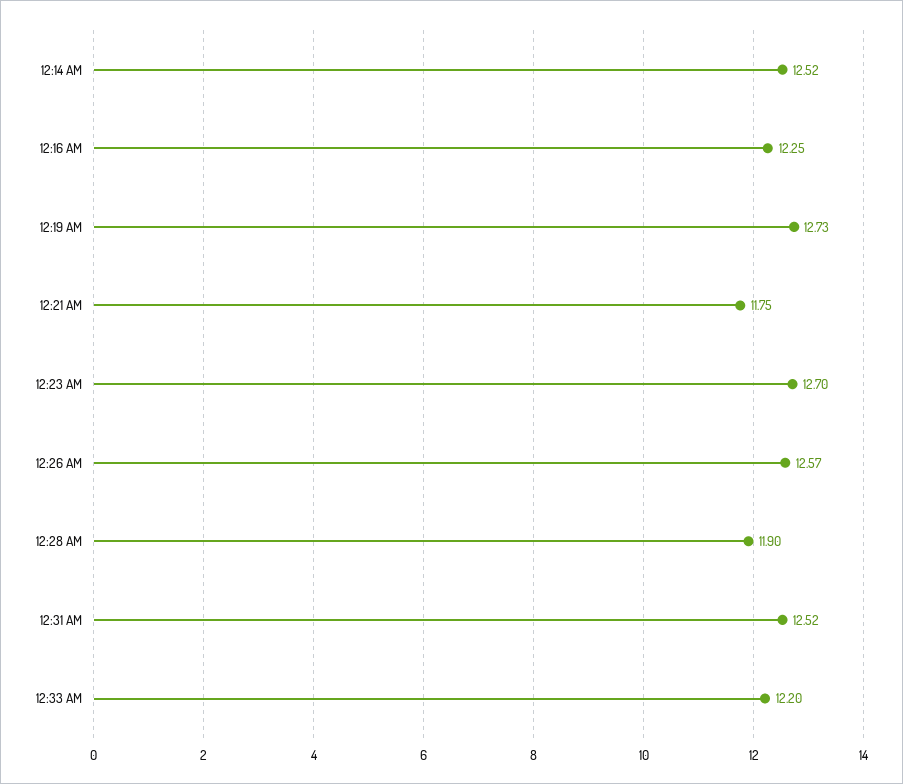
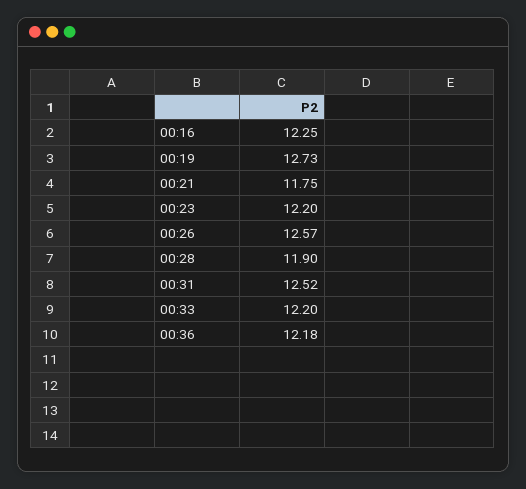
12:14 AM: 12.52 -> none
12:23 AM: 12.7 -> 12.2
00:36: none -> 12.18

